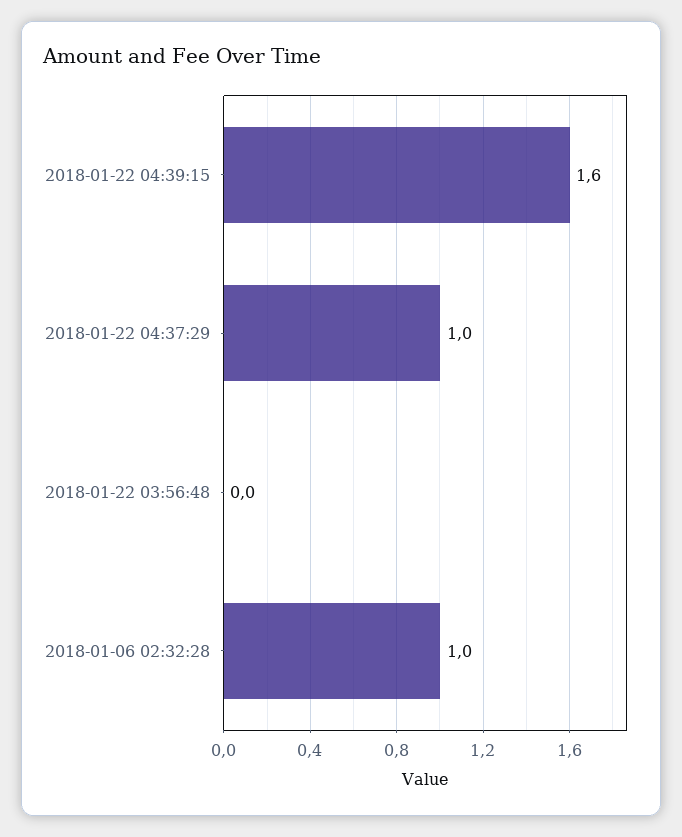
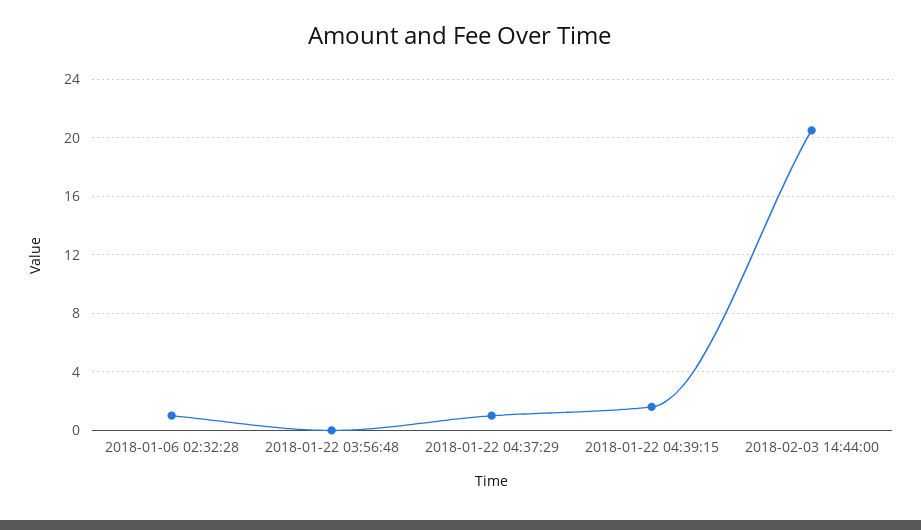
2018-02-03 14:44:00: none -> 20.5

